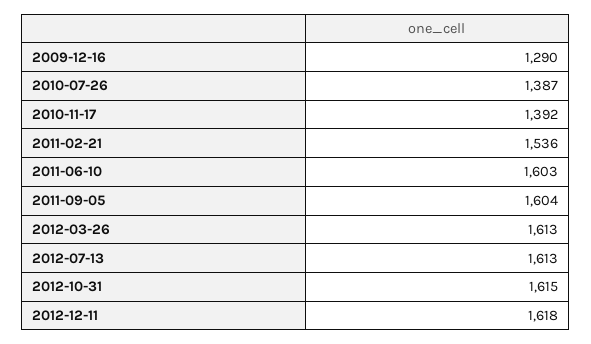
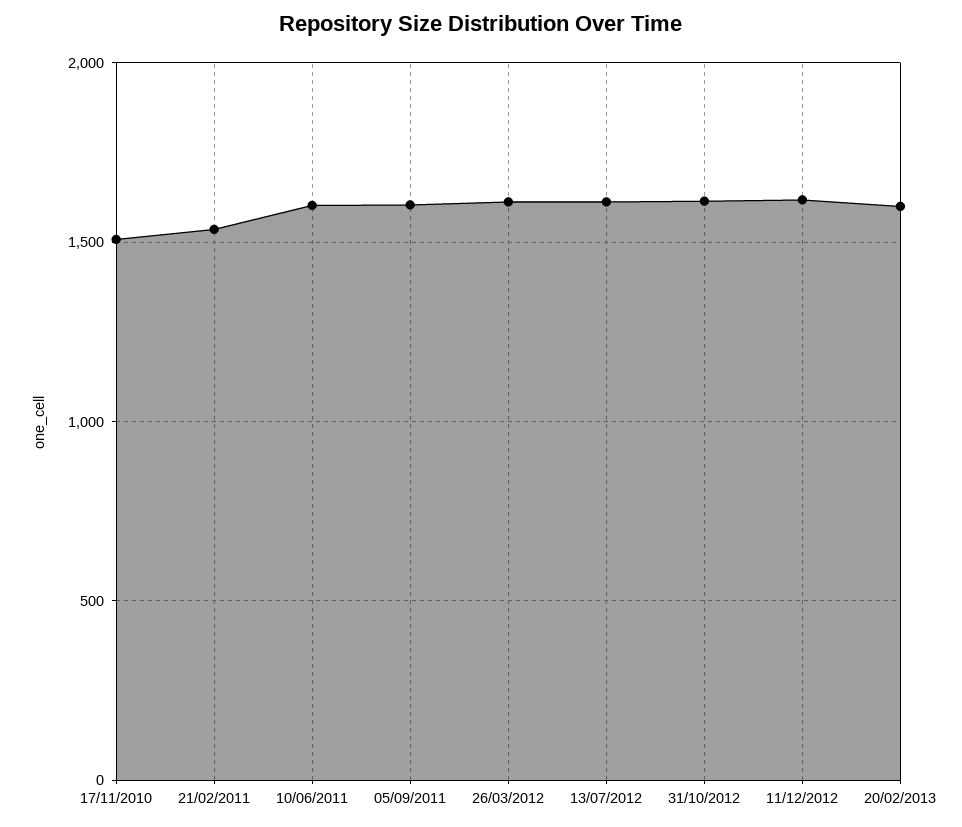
2009-12-16: 1290 -> none
2010-07-26: 1387 -> none
2010-11-17: 1392 -> 1500
20/02/2013: none -> 1600

